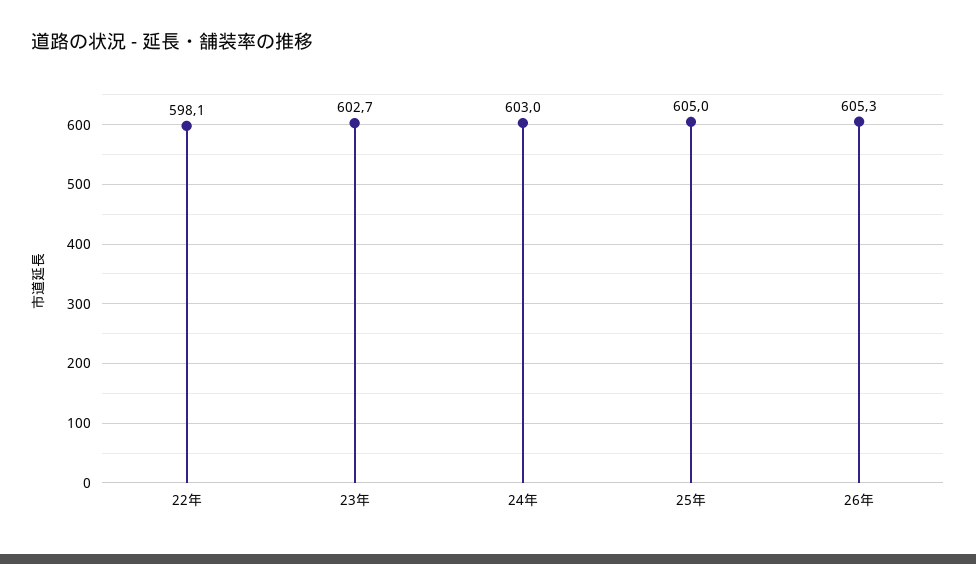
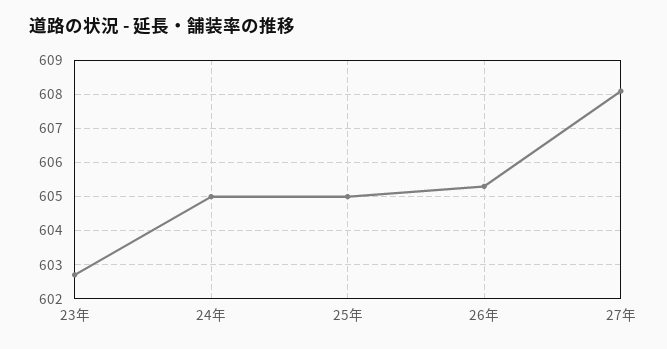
22年: 598.1 -> none
24年: 603 -> 605
27年: none -> 608

